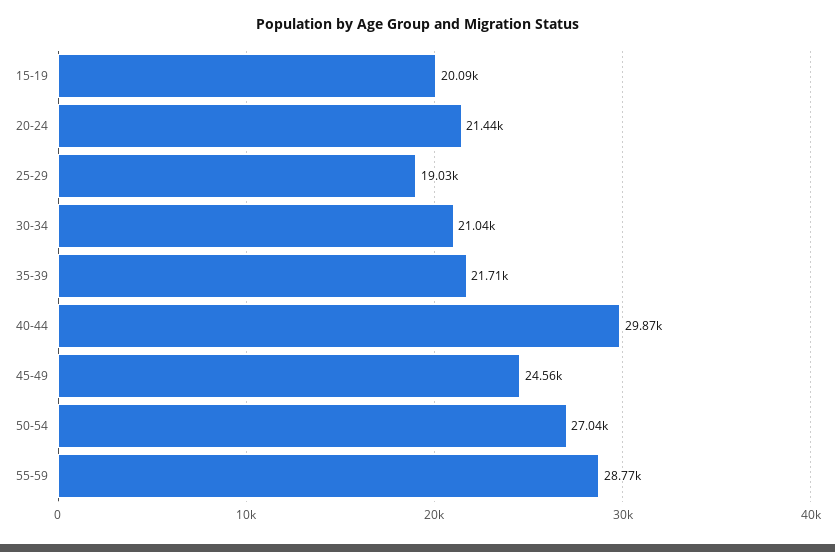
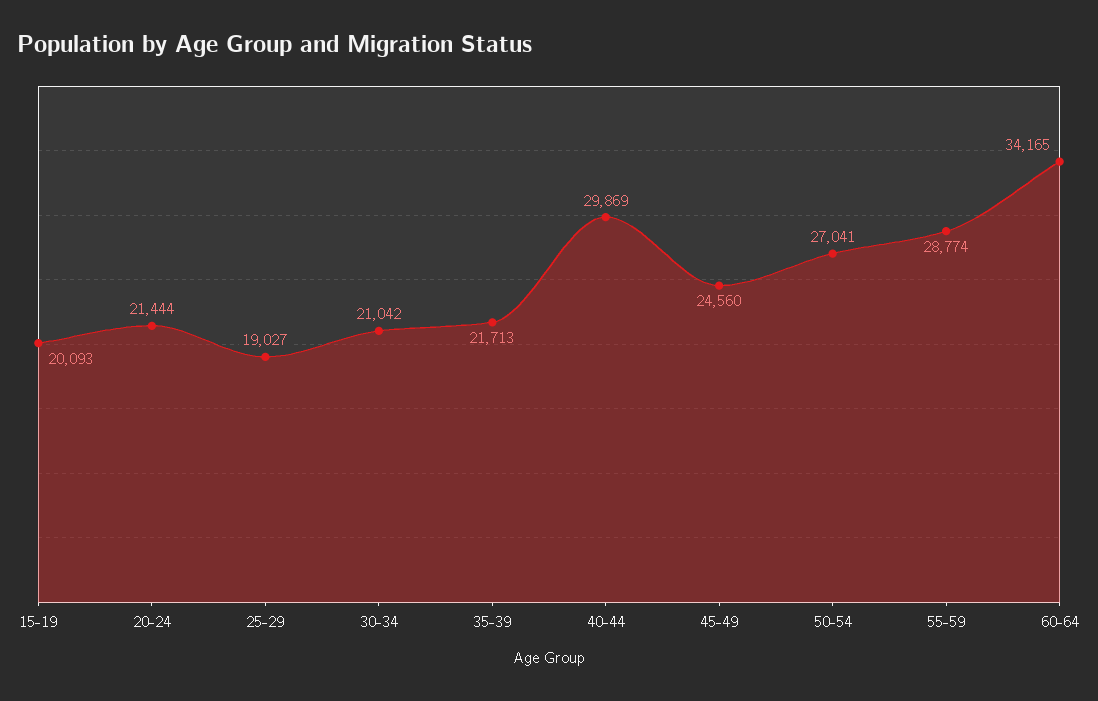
60-64: none -> 34165

